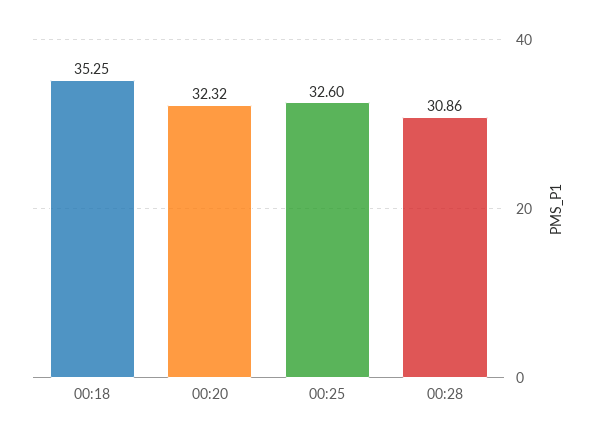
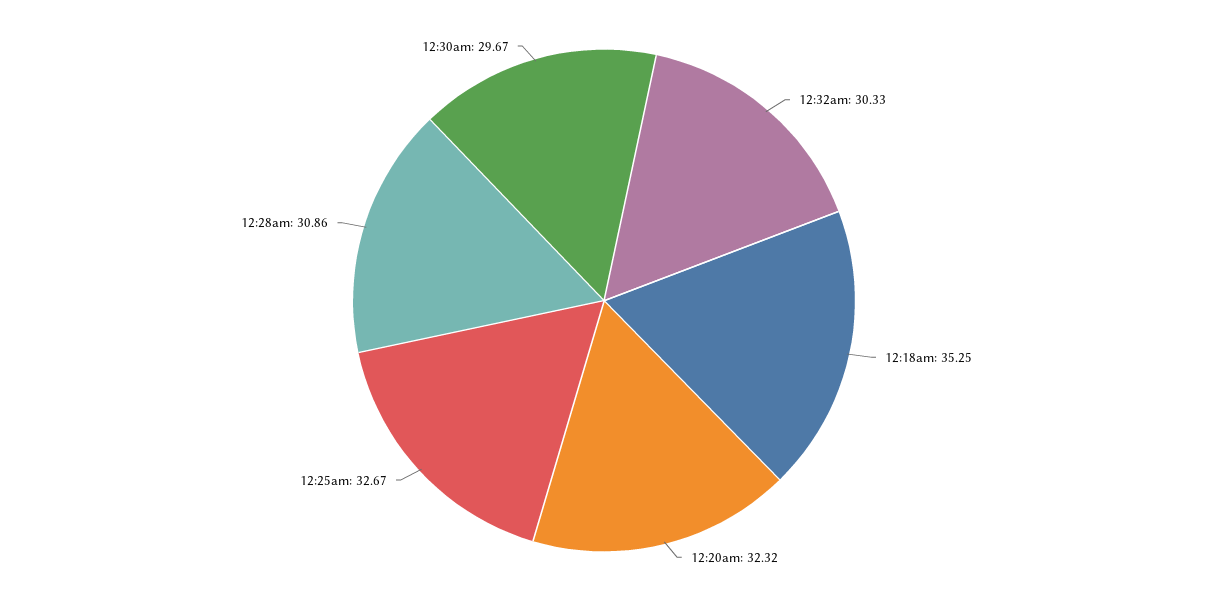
00:25: 32.6 -> 32.67
12:32am: none -> 30.33
12:30am: none -> 29.67

